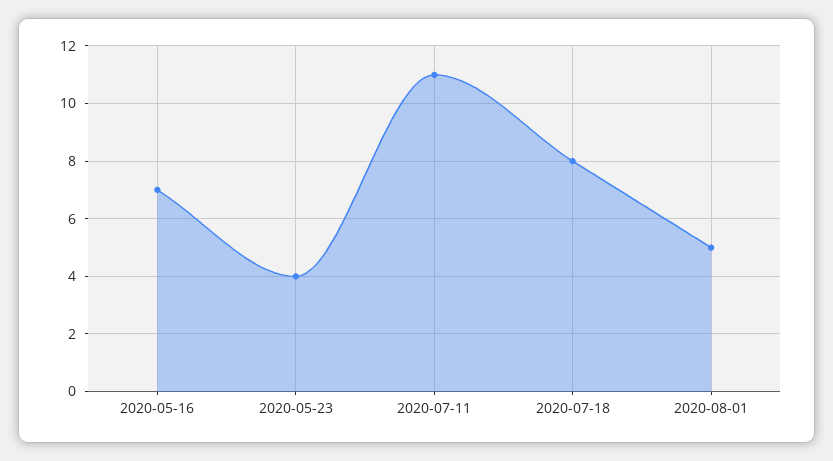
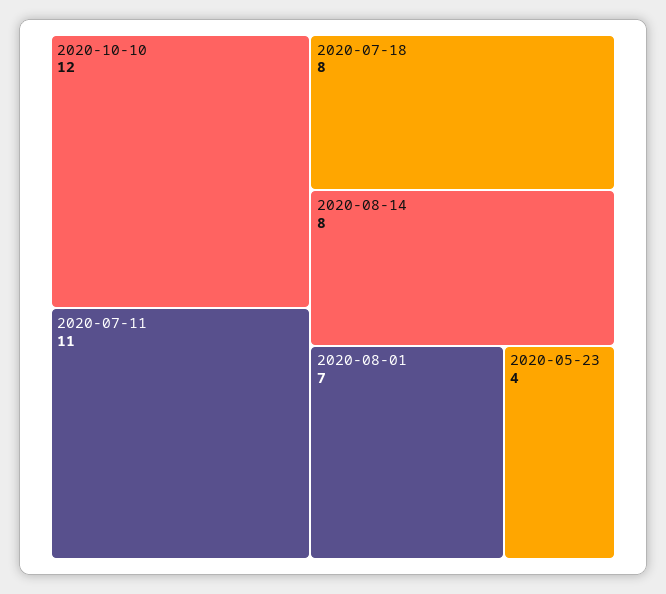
2020-05-16: 7 -> none
2020-08-01: 5 -> 7
2020-10-10: none -> 12
2020-08-14: none -> 8

